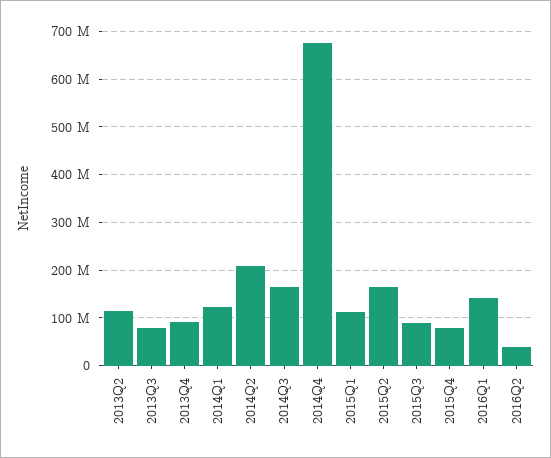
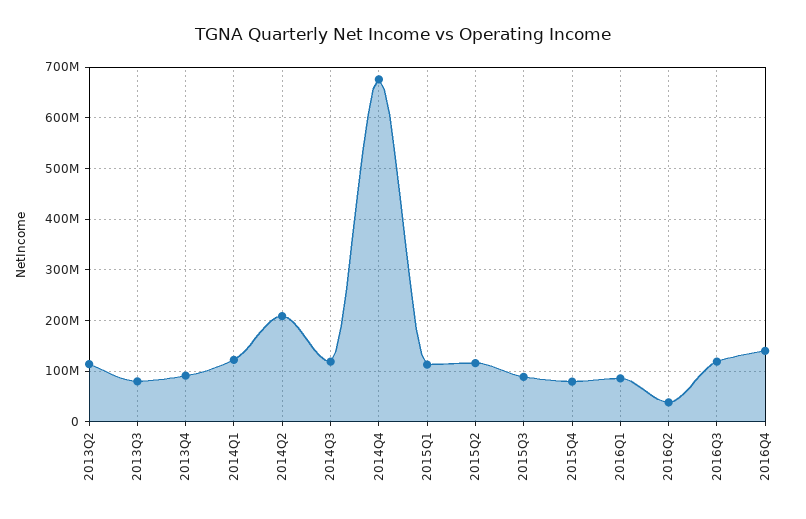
2014Q3: 160000000 -> 120000000
2015Q2: 160000000 -> 120000000
2016Q1: 140000000 -> 80000000
2016Q3: none -> 120000000
2016Q4: none -> 140000000

